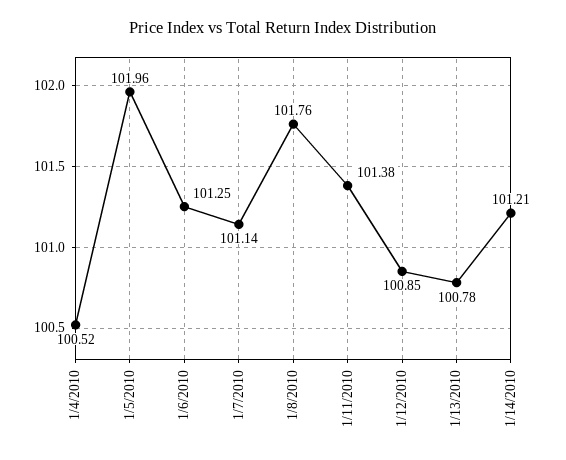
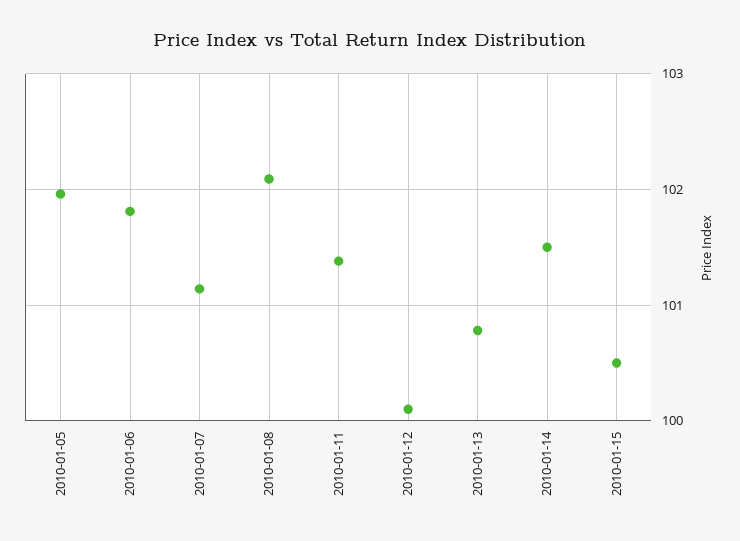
1/4/2010: 100.52 -> none
1/6/2010: 101.25 -> 101.8
1/8/2010: 101.76 -> 102.1
1/12/2010: 100.85 -> 100.1
1/14/2010: 101.21 -> 101.5
2010-01-15: none -> 100.5

